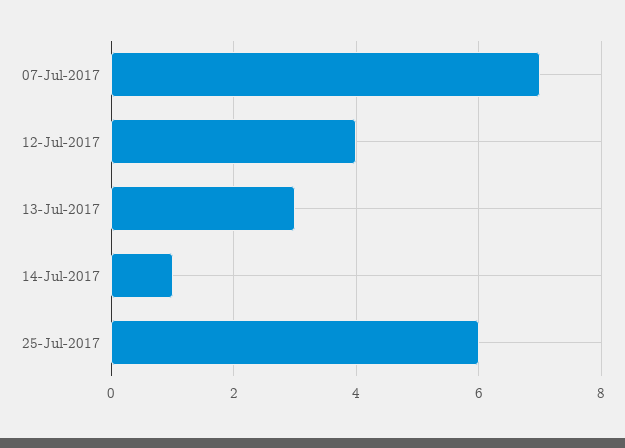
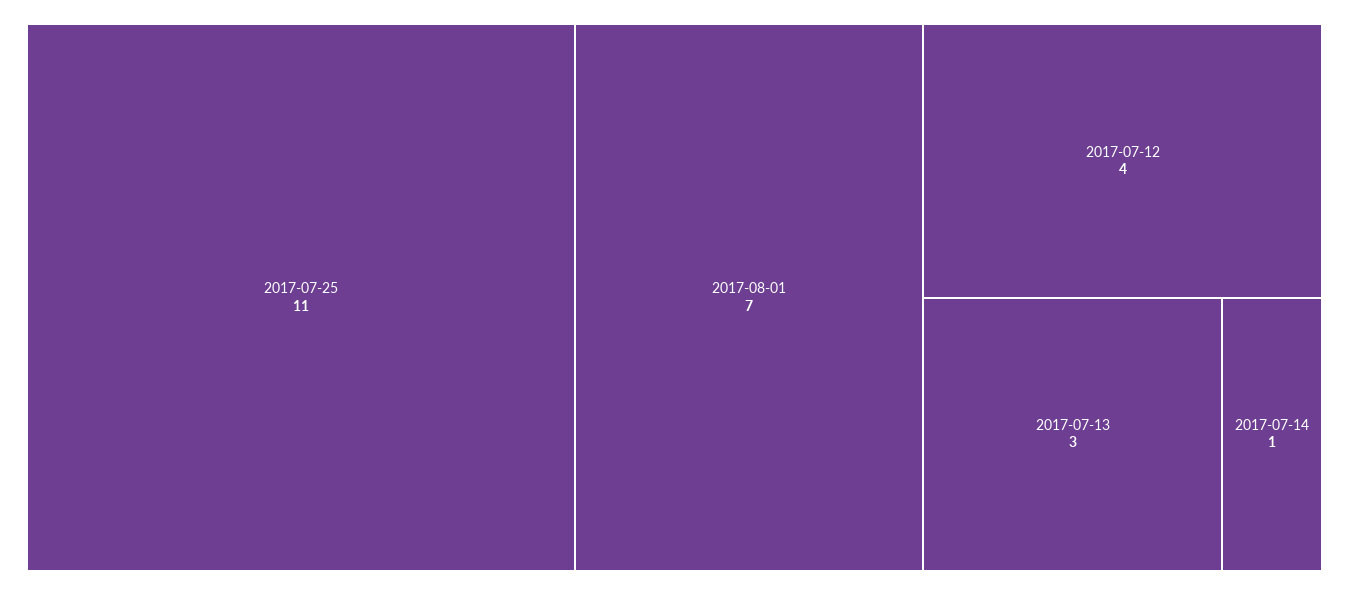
07-Jul-2017: 7 -> none
25-Jul-2017: 6 -> 11
2017-08-01: none -> 7

